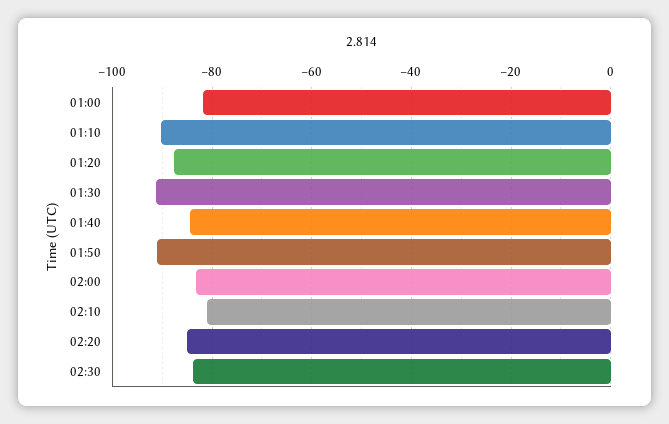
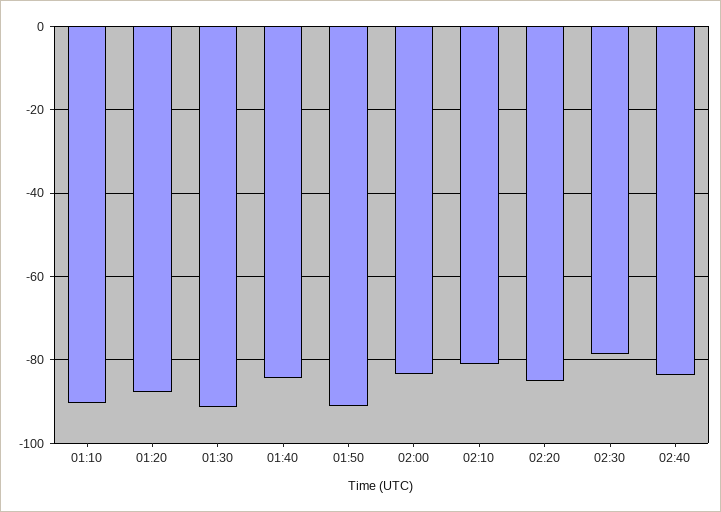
01:00: -82 -> none
02:30: -84 -> -78
02:40: none -> -84

